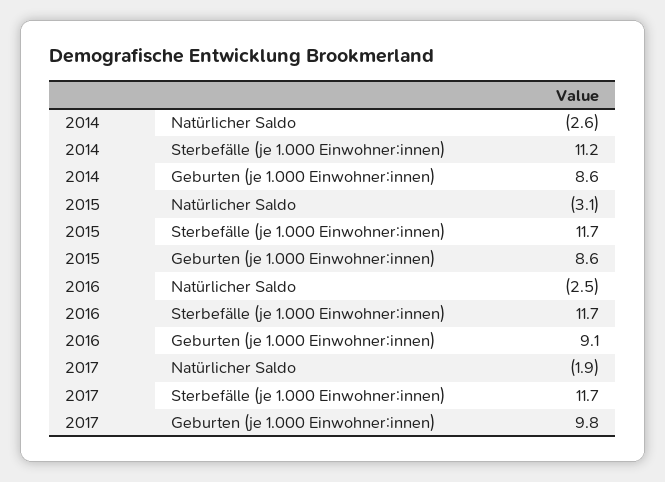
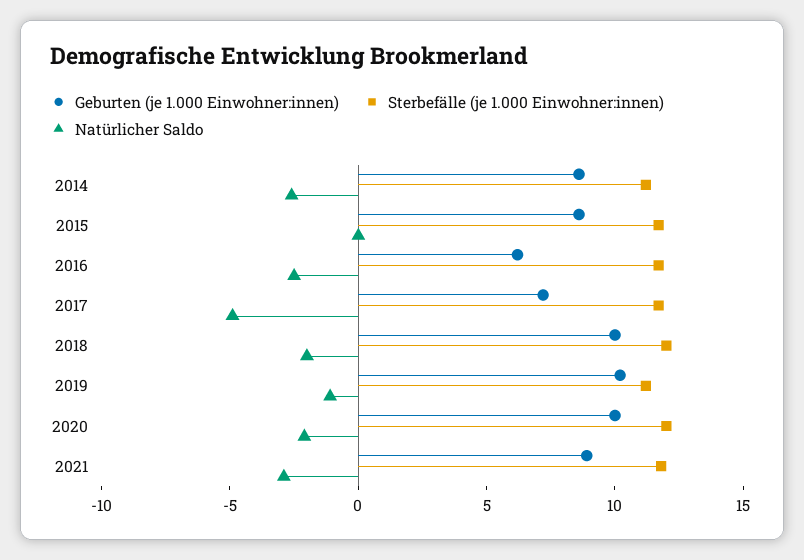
Natürlicher Saldo, 2015: -3.1 -> 0
Geburten (je 1.000 Einwohner:innen), 2016: 9.1 -> 6
Natürlicher Saldo, 2017: -1.9 -> -5
Geburten (je 1.000 Einwohner:innen), 2017: 9.8 -> 7
Geburten (je 1.000 Einwohner:innen), 2018: none -> 10
Sterbefälle (je 1.000 Einwohner:innen), 2018: none -> 12
Natürlicher Saldo, 2018: none -> -2
Geburten (je 1.000 Einwohner:innen), 2019: none -> 10
Sterbefälle (je 1.000 Einwohner:innen), 2019: none -> 11
Natürlicher Saldo, 2019: none -> -1
Geburten (je 1.000 Einwohner:innen), 2020: none -> 10
Sterbefälle (je 1.000 Einwohner:innen), 2020: none -> 12
Natürlicher Saldo, 2020: none -> -2
Geburten (je 1.000 Einwohner:innen), 2021: none -> 9
Sterbefälle (je 1.000 Einwohner:innen), 2021: none -> 12
Natürlicher Saldo, 2021: none -> -3

